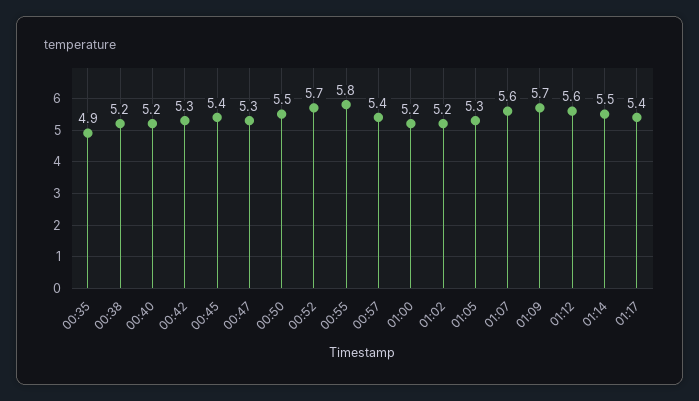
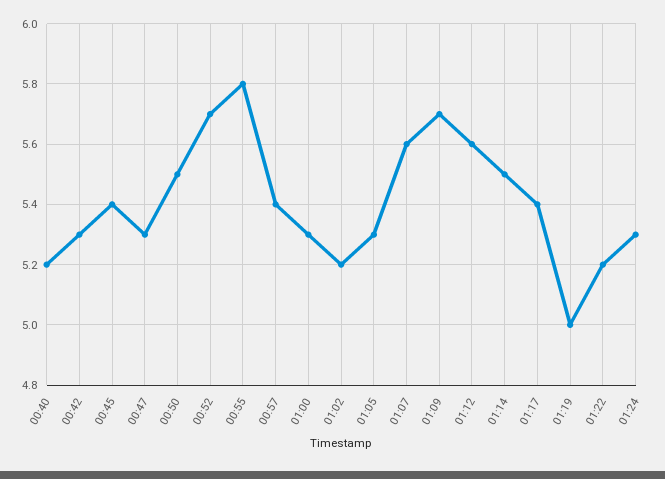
00:35: 4.9 -> none
00:38: 5.2 -> none
01:00: 5.2 -> 5.3
01:19: none -> 5
01:22: none -> 5.2
01:24: none -> 5.3

